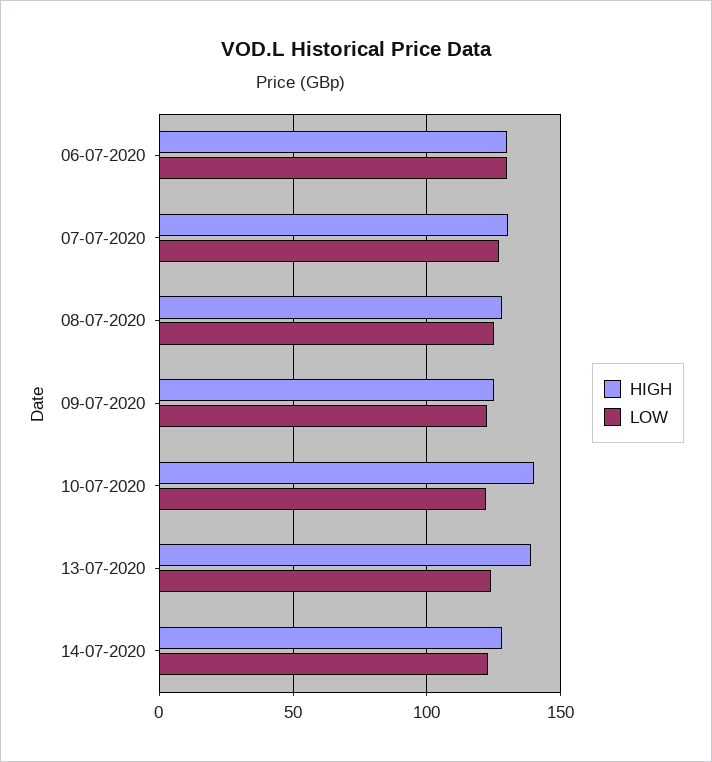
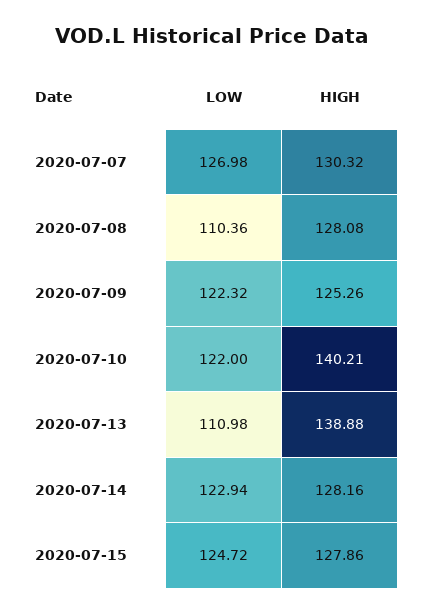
HIGH, 06-07-2020: 130 -> none
LOW, 06-07-2020: 130 -> none
LOW, 08-07-2020: 125 -> 110.36
LOW, 13-07-2020: 125 -> 110.98
LOW, 2020-07-15: none -> 124.72
HIGH, 2020-07-15: none -> 127.86

